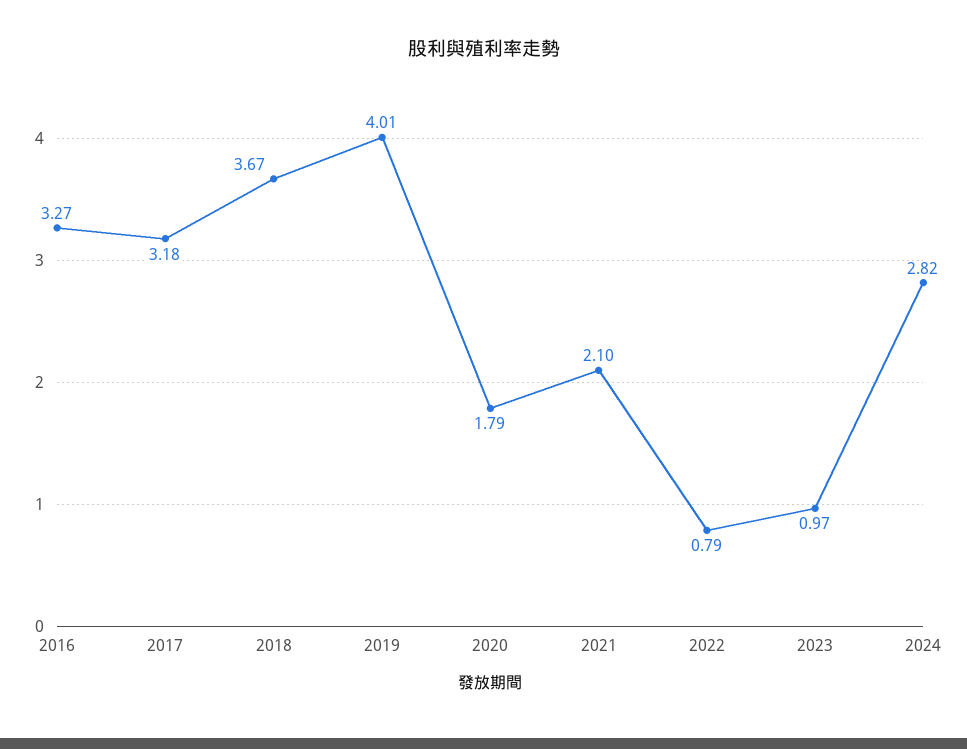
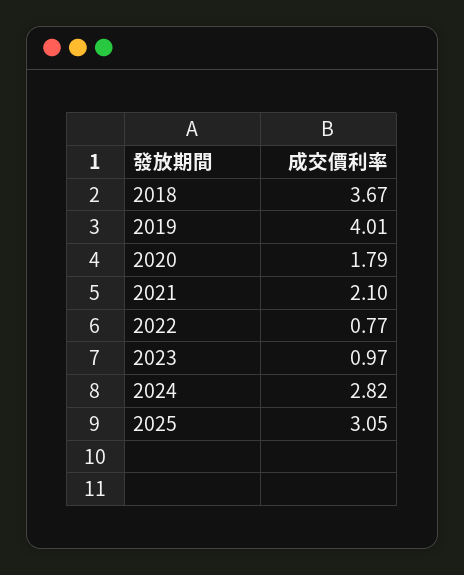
2016: 3.27 -> none
2017: 3.18 -> none
2022: 0.79 -> 0.77
2025: none -> 3.05

